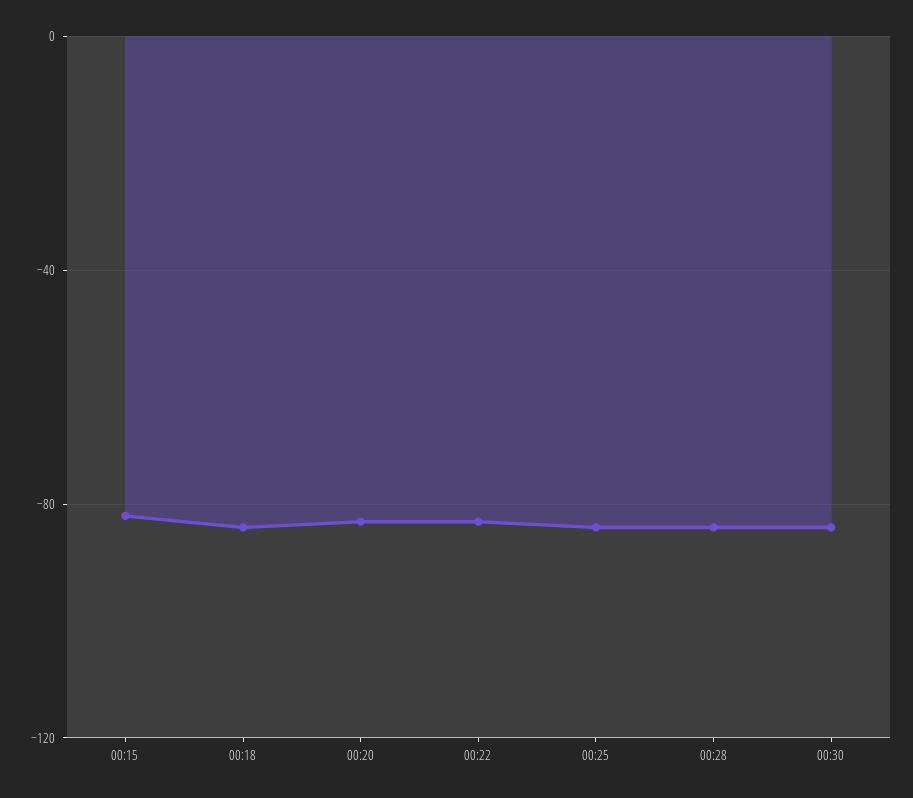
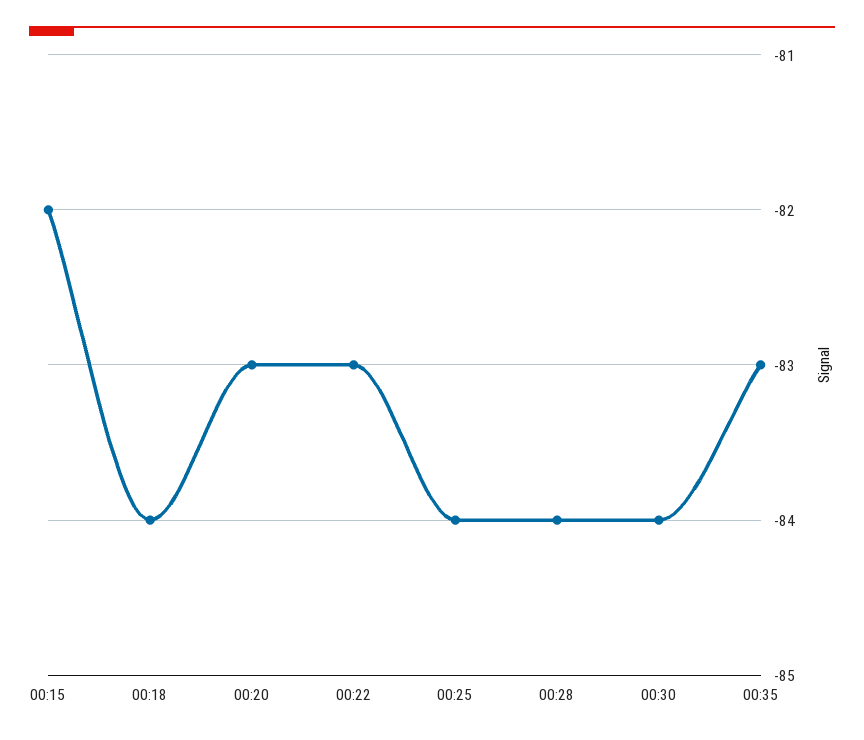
00:35: none -> -83

